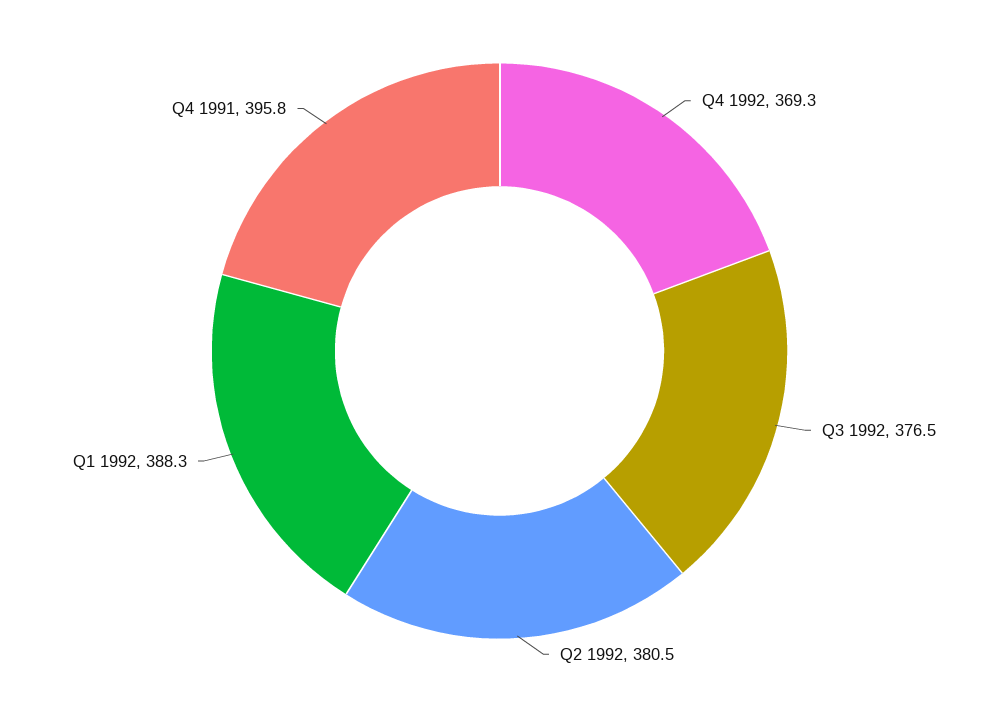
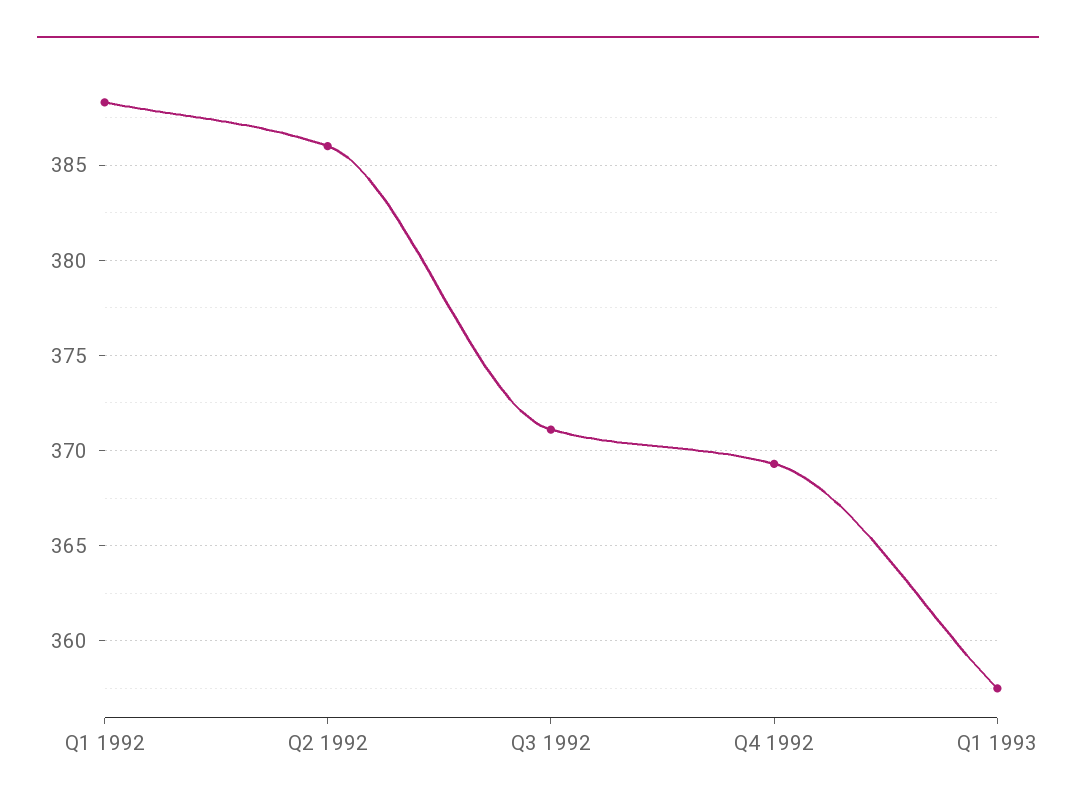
Q3 1992: 376.5 -> 371
Q2 1992: 380.5 -> 386
Q4 1991: 395.8 -> none
Q1 1993: none -> 357.5

